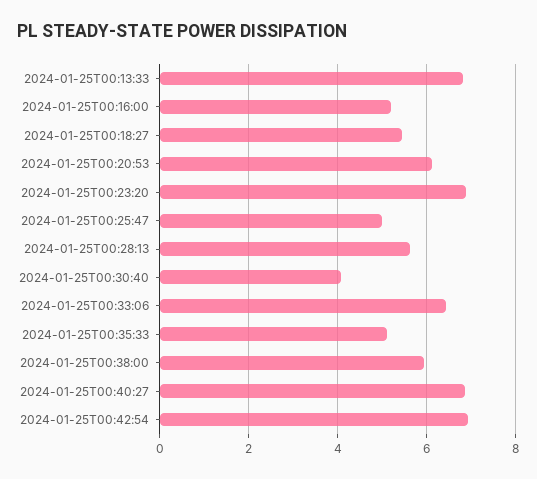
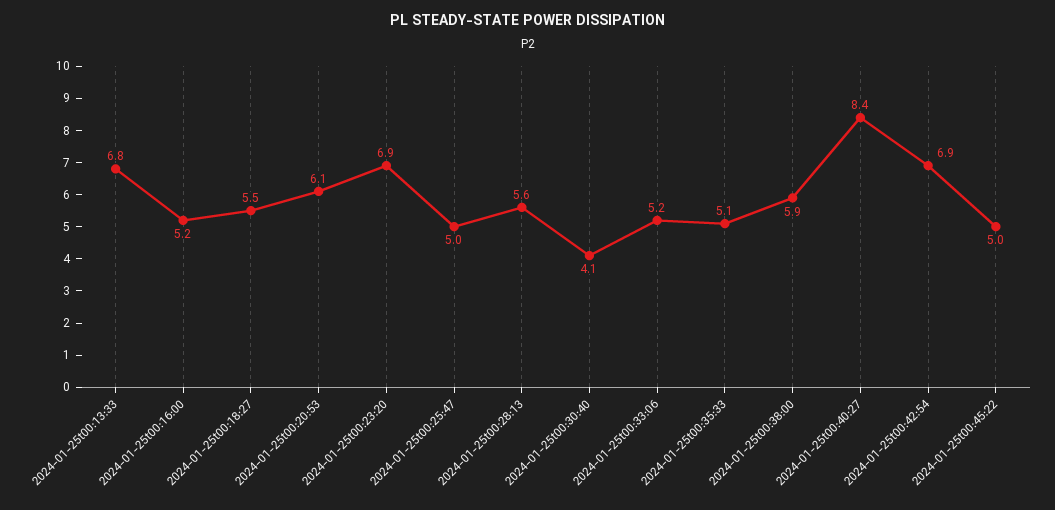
2024-01-25T00:33:06: 6.4 -> 5.2
2024-01-25T00:40:27: 6.8 -> 8.4
2024-01-25t00:45:22: none -> 5

